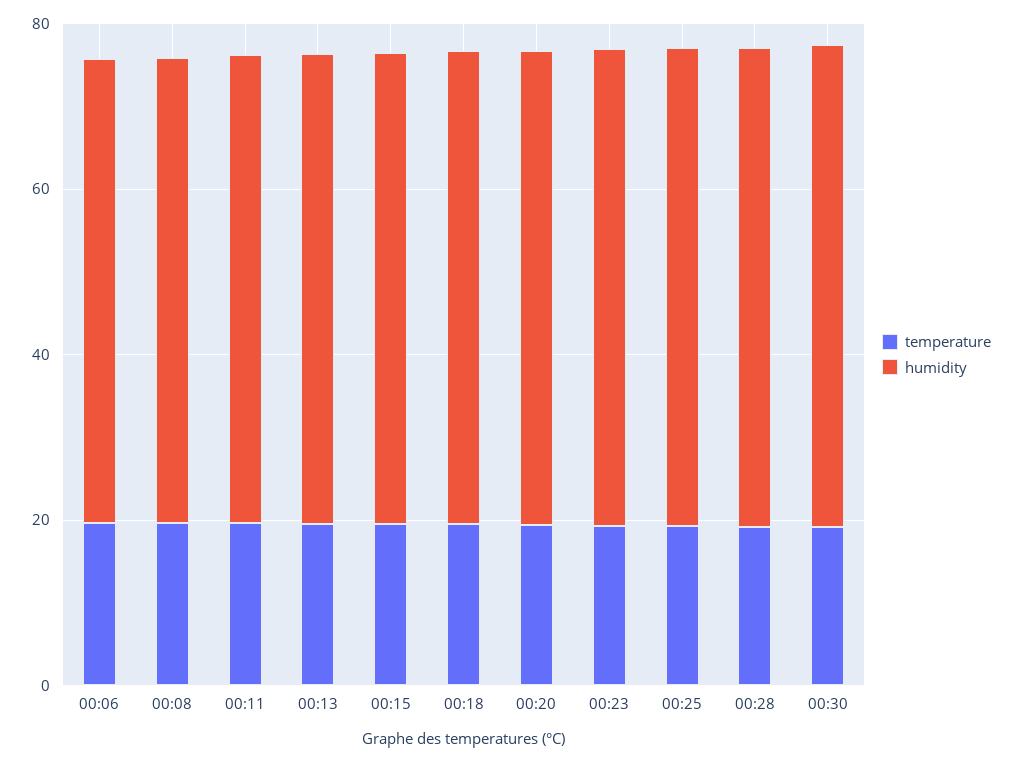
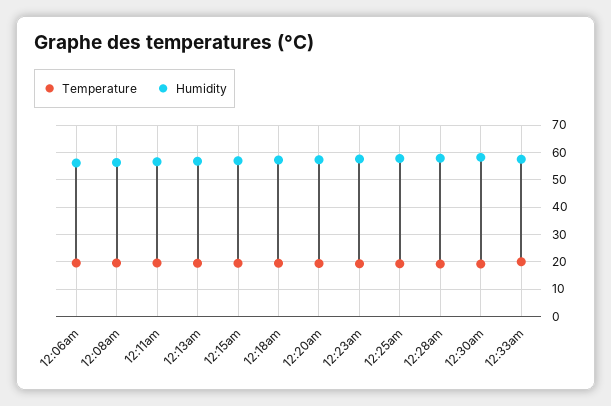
temperature, 12:33am: none -> 20
humidity, 12:33am: none -> 57.5

